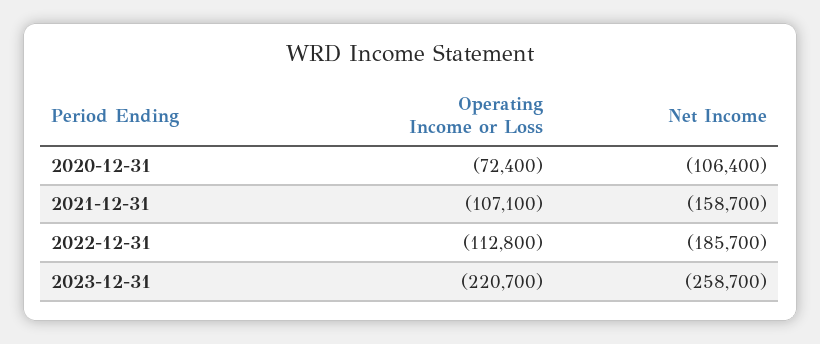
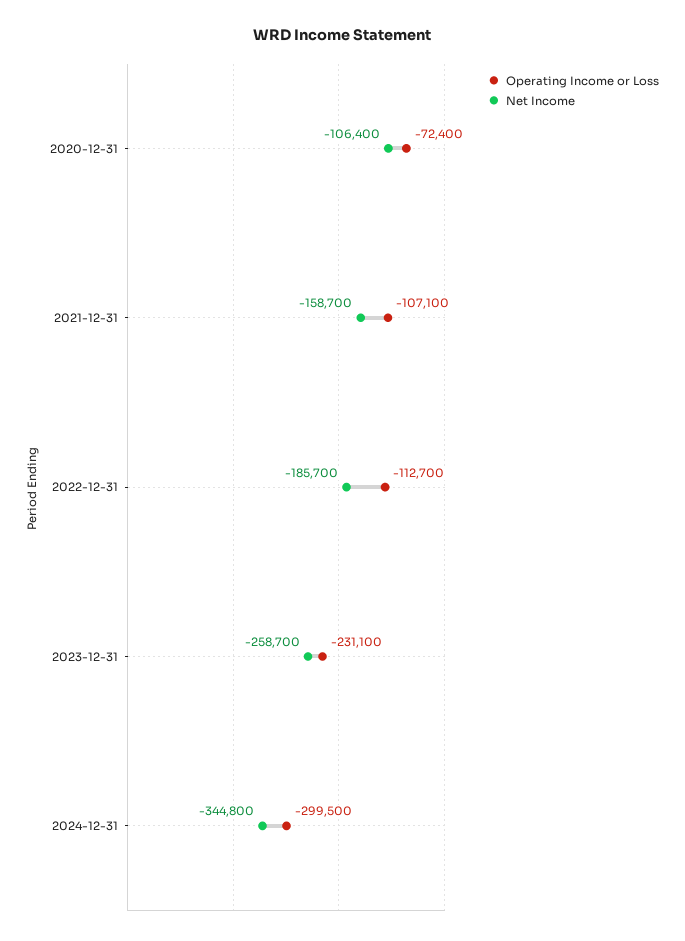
Operating Income or Loss, 2022-12-31: -112800 -> -112700
Operating Income or Loss, 2023-12-31: -220700 -> -231100
Operating Income or Loss, 2024-12-31: none -> -299500
Net Income, 2024-12-31: none -> -344800

